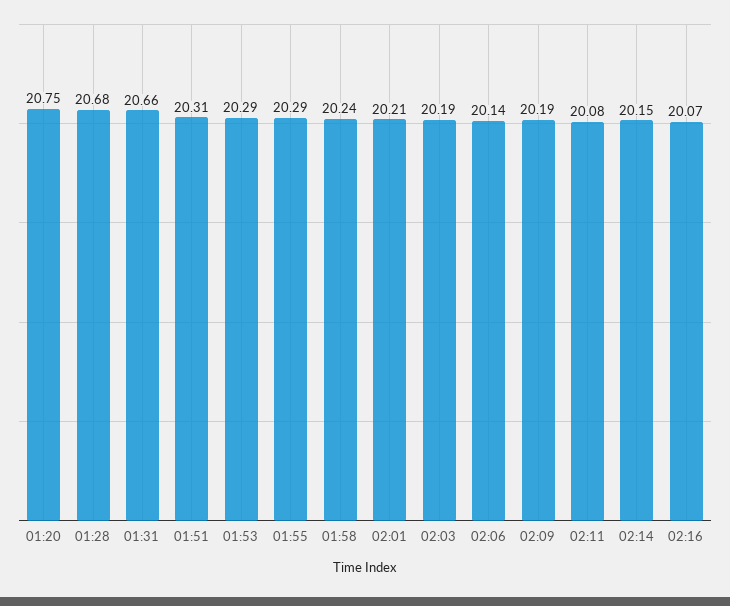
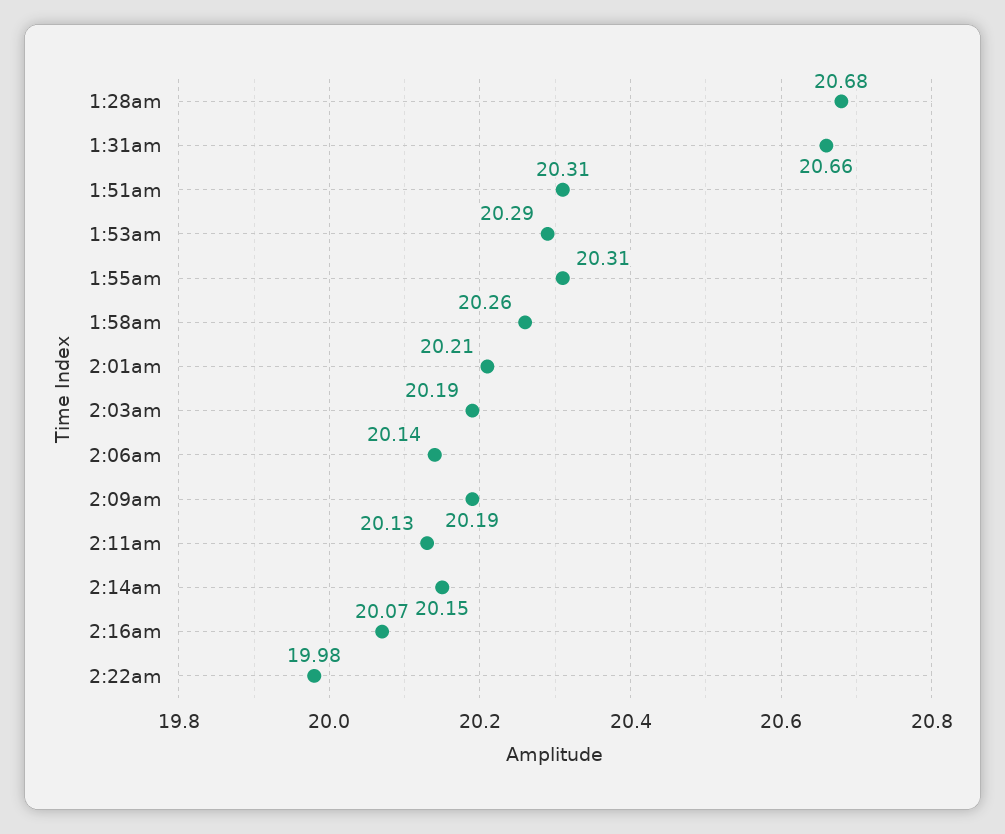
01:20: 20.75 -> none
01:55: 20.29 -> 20.31
01:58: 20.24 -> 20.26
02:11: 20.08 -> 20.13
2:22am: none -> 19.98

